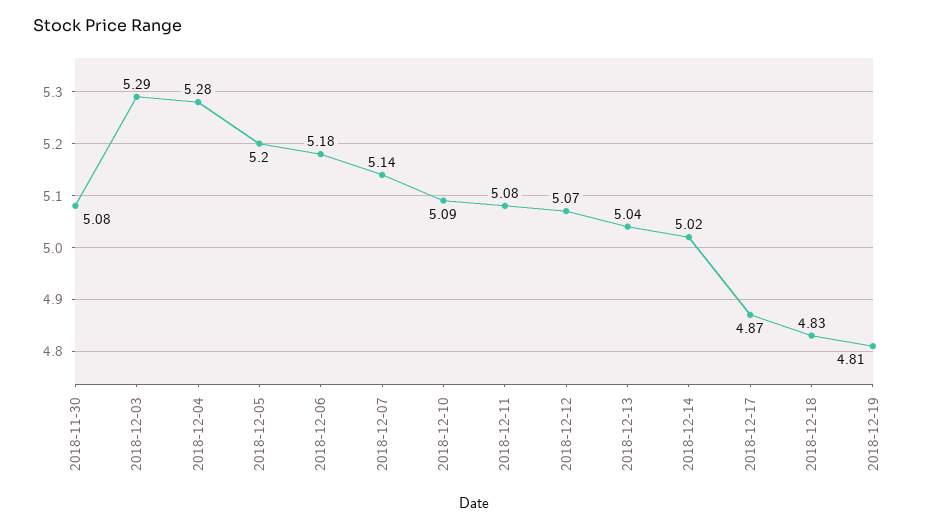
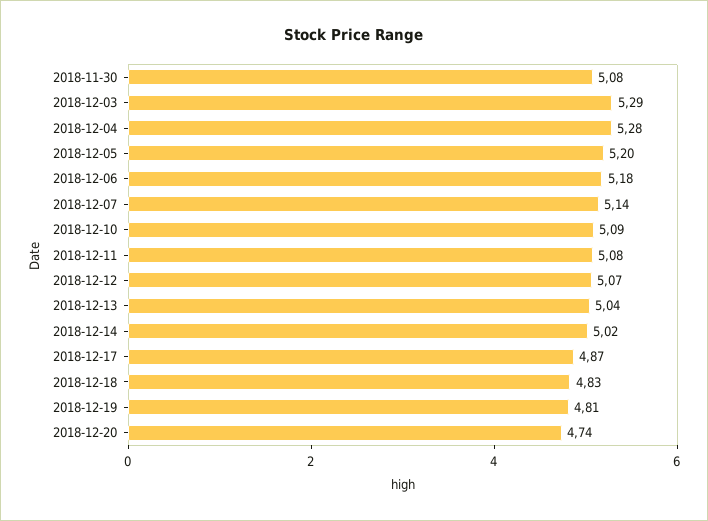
2018-12-20: none -> 4.74

